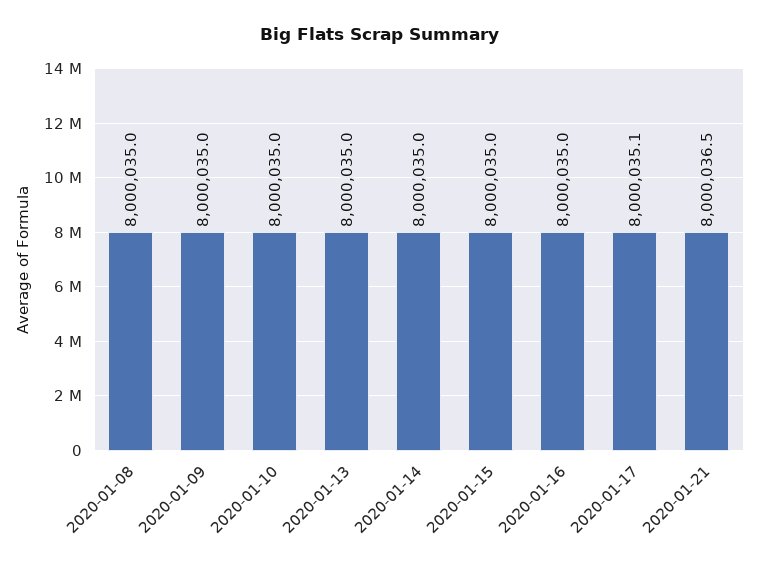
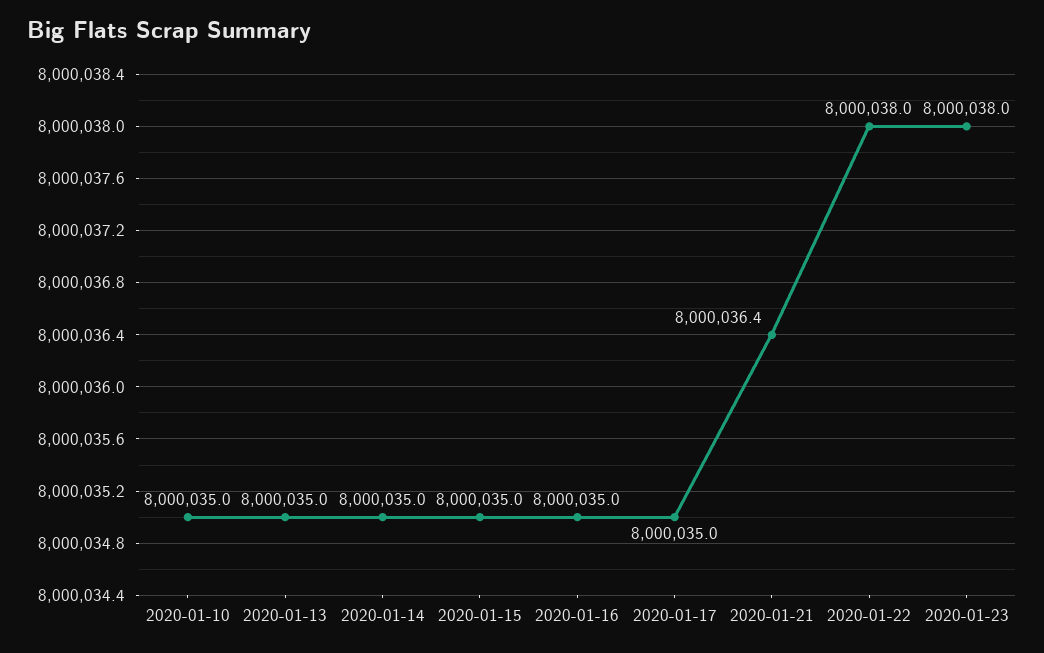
2020-01-08: 8000035 -> none
2020-01-09: 8000035 -> none
2020-01-17: 8000035.1 -> 8000035
2020-01-21: 8000036.5 -> 8000036.4
2020-01-22: none -> 8000038
2020-01-23: none -> 8000038

